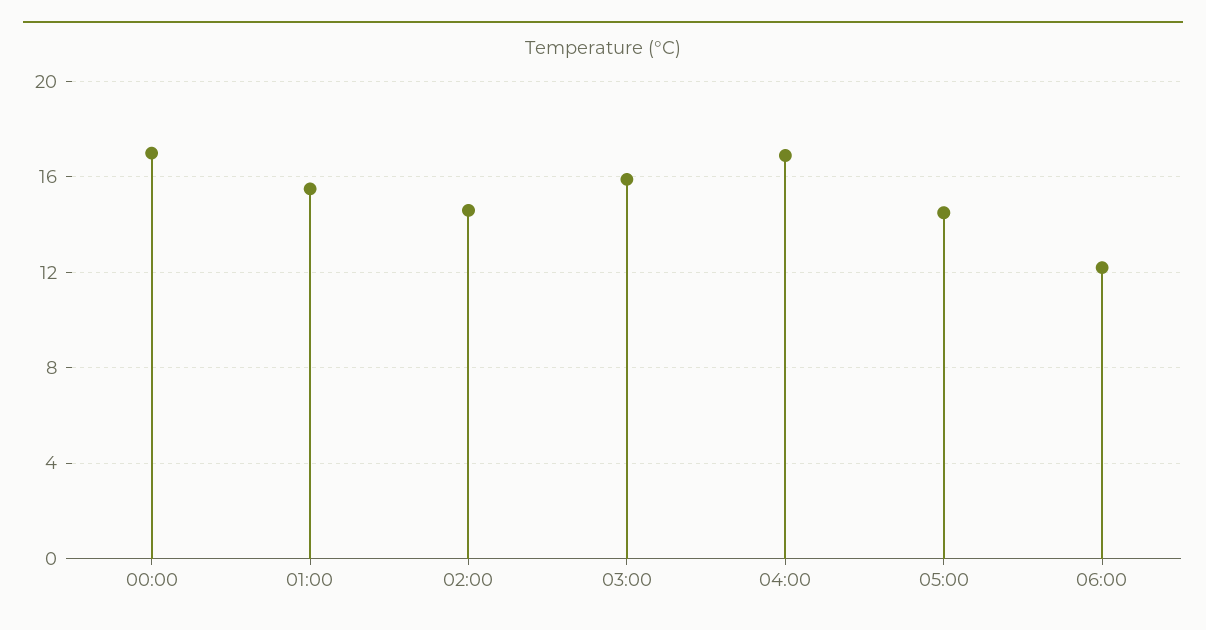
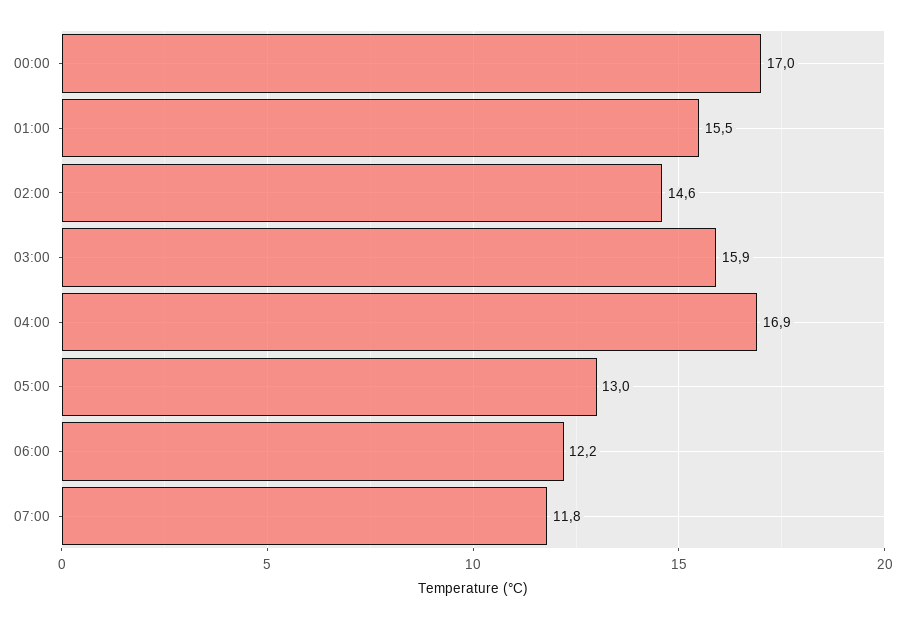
05:00: 14.5 -> 13
07:00: none -> 11.8

